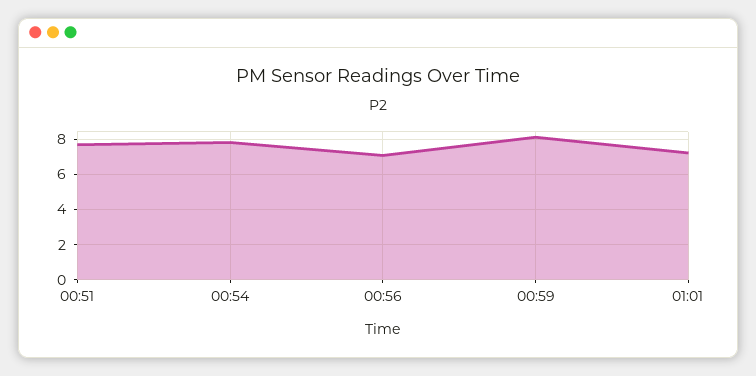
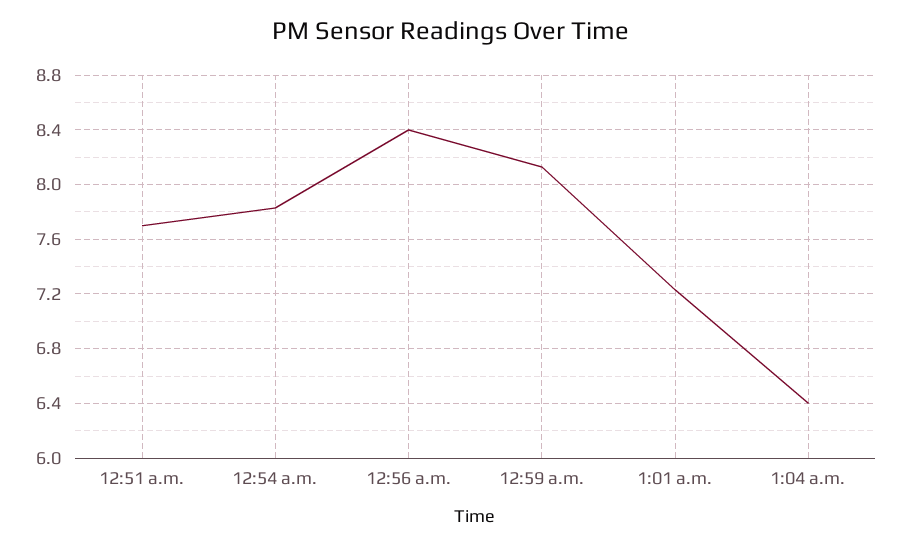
00:56: 7 -> 8.4
1:04 a.m.: none -> 6.4

